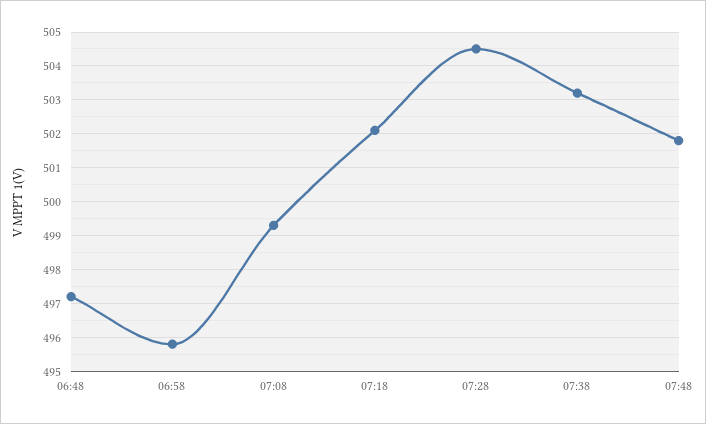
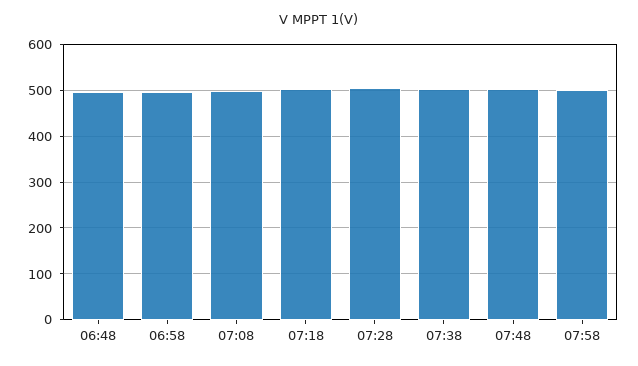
07:58: none -> 500

